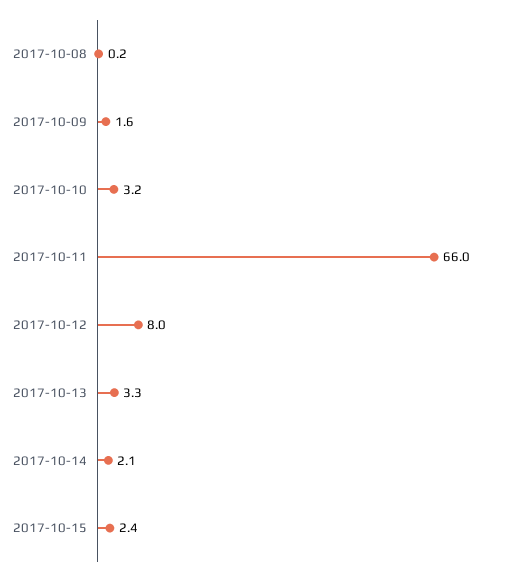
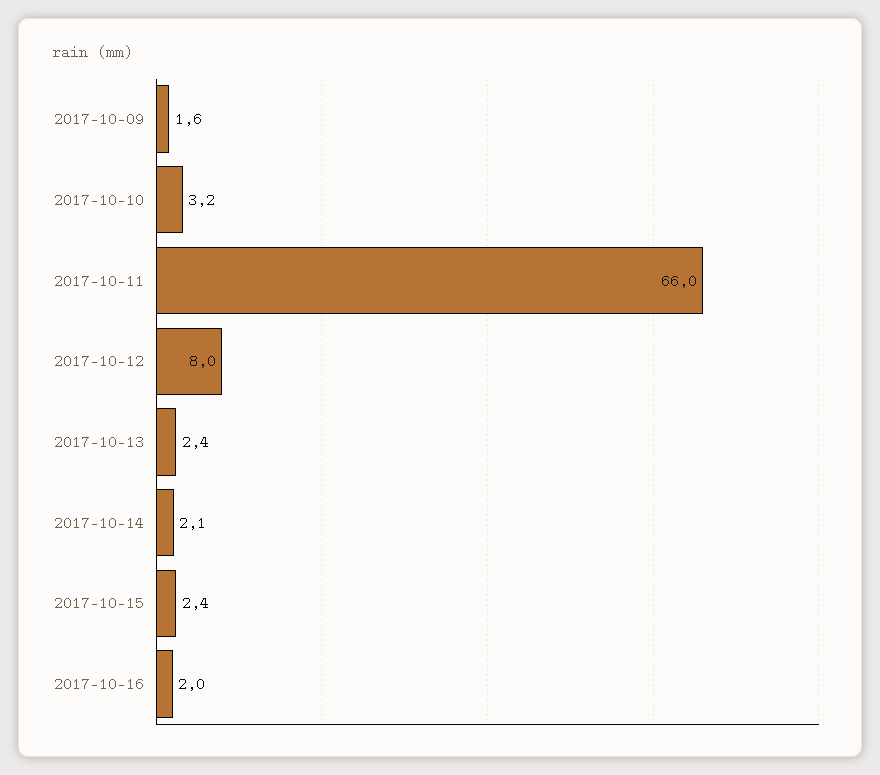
2017-10-08: 0.2 -> none
2017-10-13: 3.3 -> 2.4
2017-10-16: none -> 2

